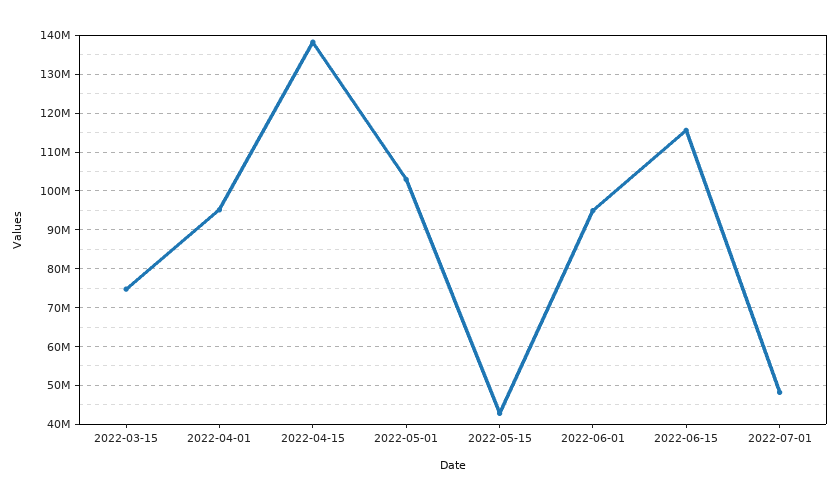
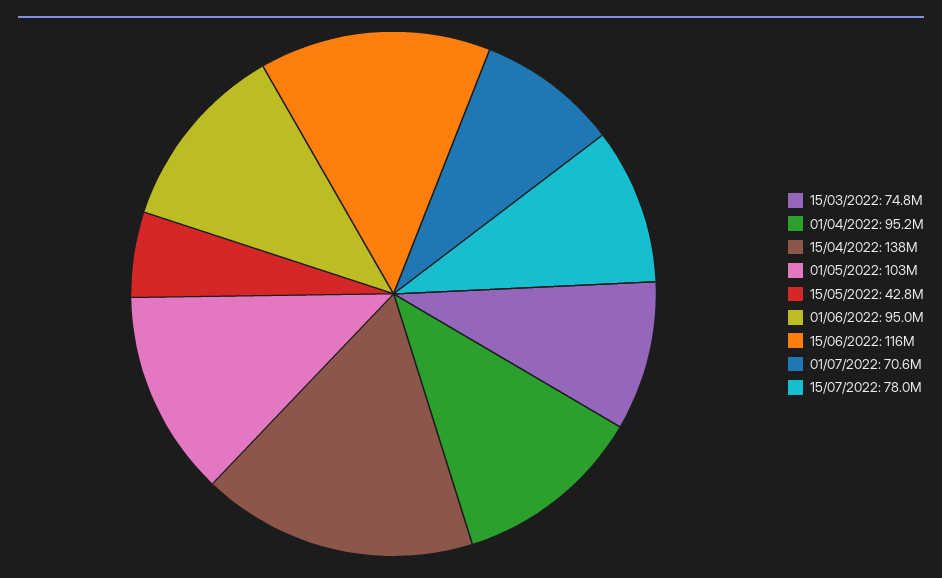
2022-07-01: 48000000 -> 70600000
15/07/2022: none -> 78000000

